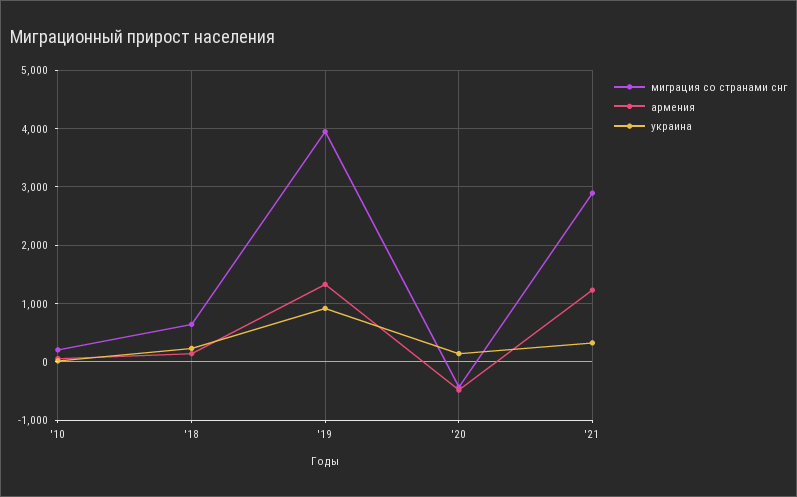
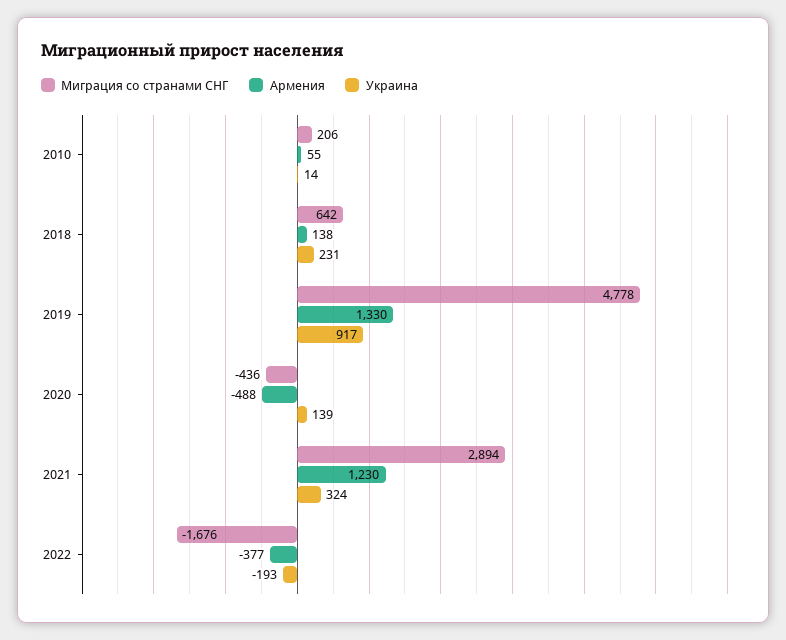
миграция со странами снг, '19: 4000 -> 4778
миграция со странами снг, 2022: none -> -1676
армения, 2022: none -> -377
украина, 2022: none -> -193

